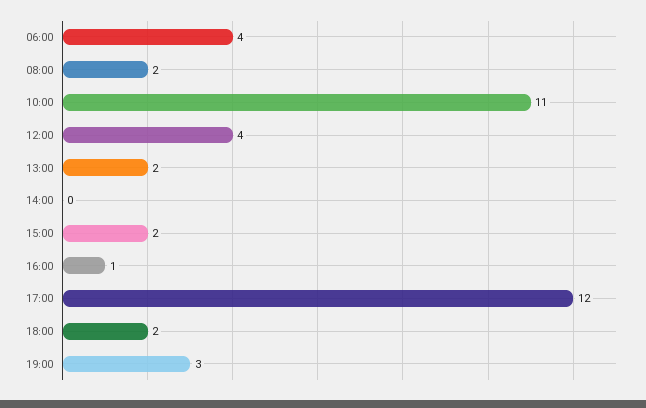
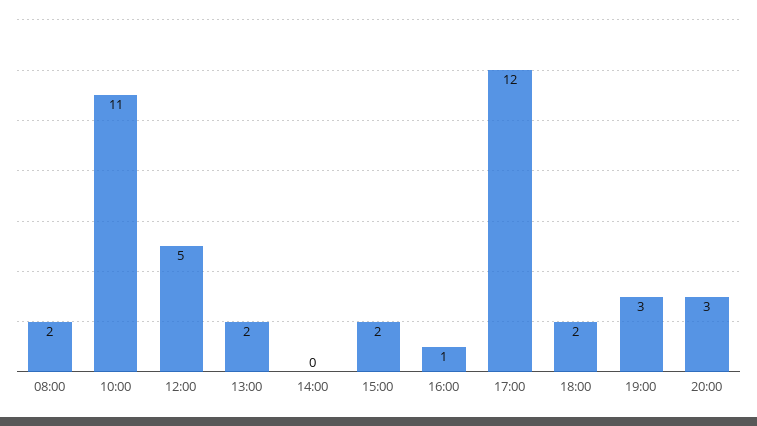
06:00: 4 -> none
12:00: 4 -> 5
20:00: none -> 3

